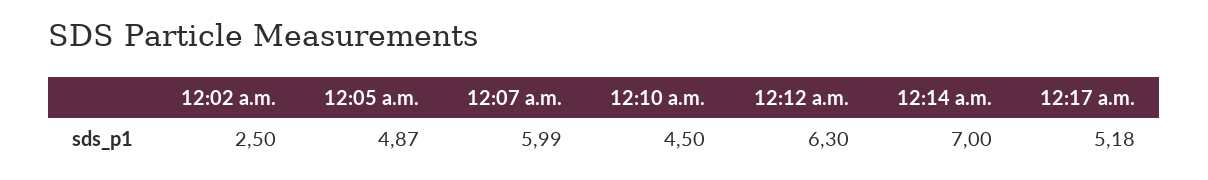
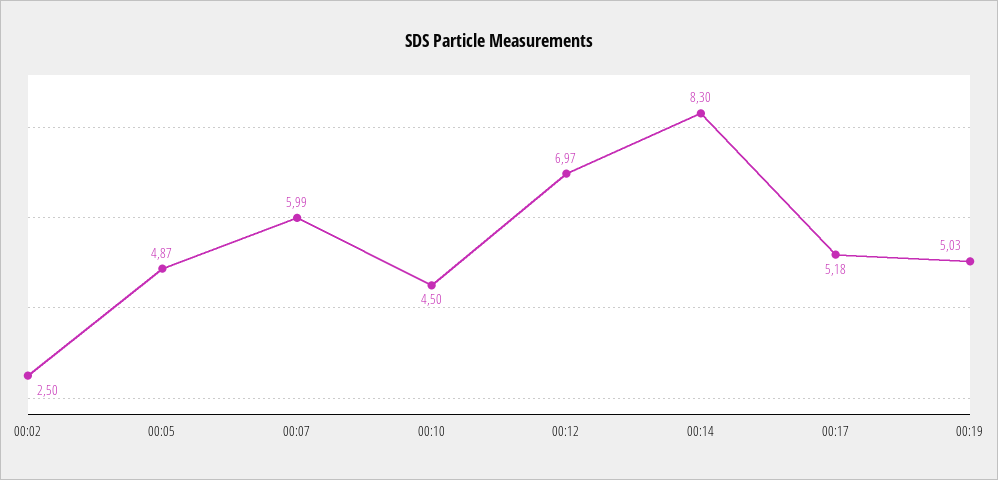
12:12 a.m.: 6.3 -> 6.97
12:14 a.m.: 7 -> 8.3
00:19: none -> 5.03

